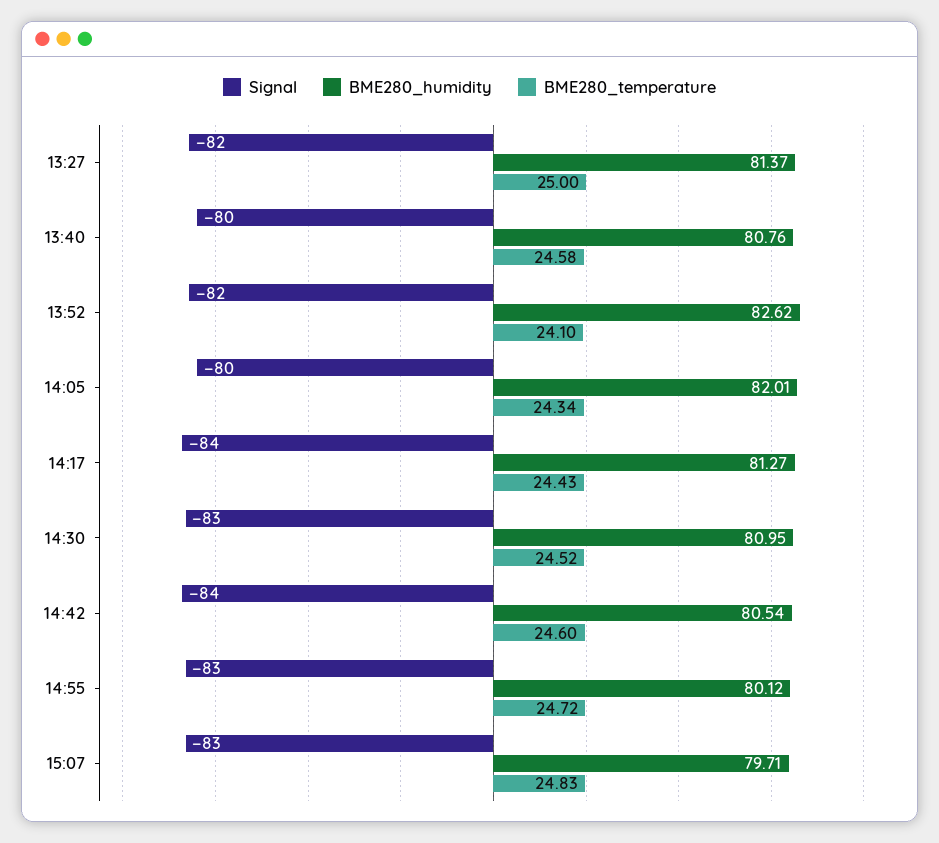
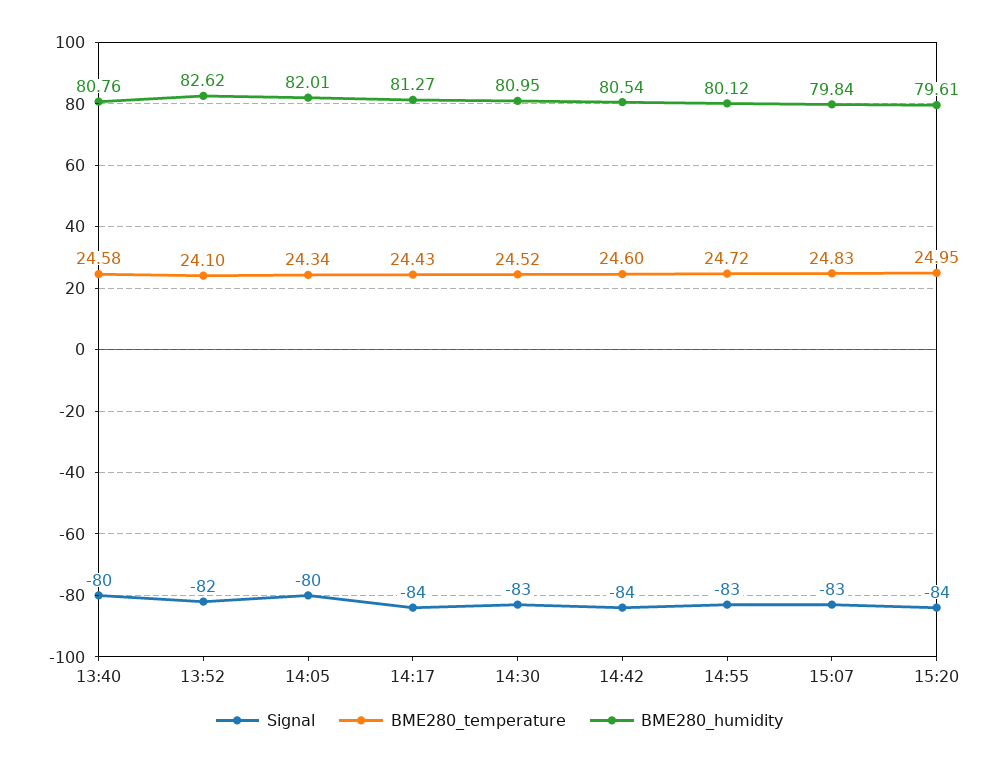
Signal, 13:27: -82 -> none
BME280_humidity, 13:27: 81.37 -> none
BME280_temperature, 13:27: 25 -> none
BME280_humidity, 15:07: 79.71 -> 79.84
Signal, 15:20: none -> -84
BME280_temperature, 15:20: none -> 24.95
BME280_humidity, 15:20: none -> 79.61

